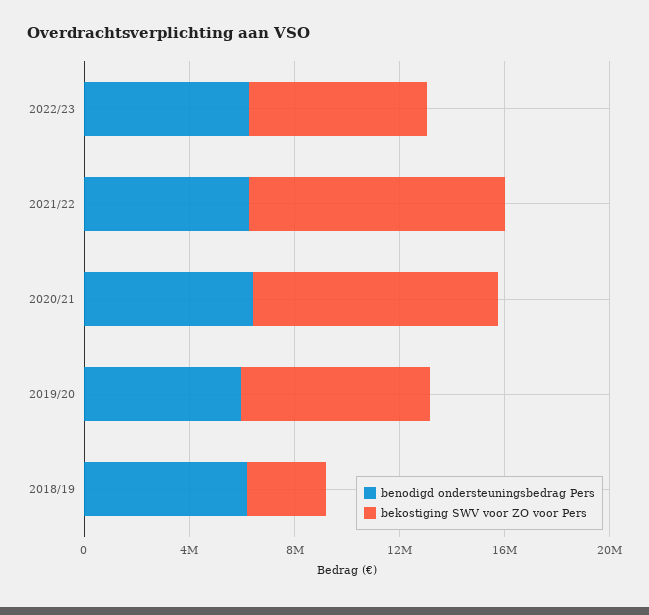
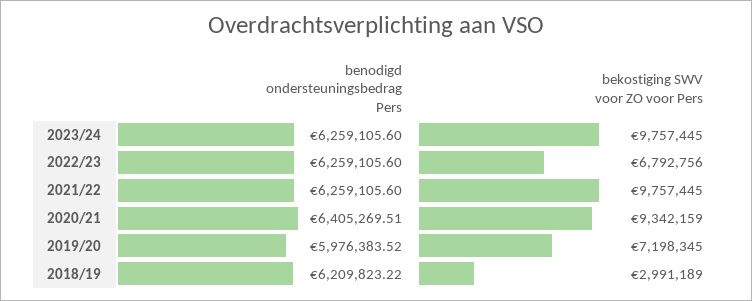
benodigd ondersteuningsbedrag Pers, 2023/24: none -> 6259105.6
bekostiging SWV voor ZO voor Pers, 2023/24: none -> 9757445

